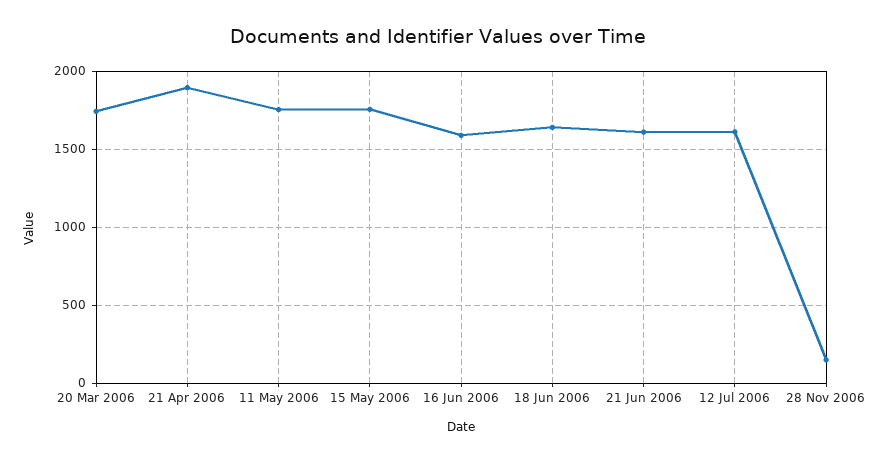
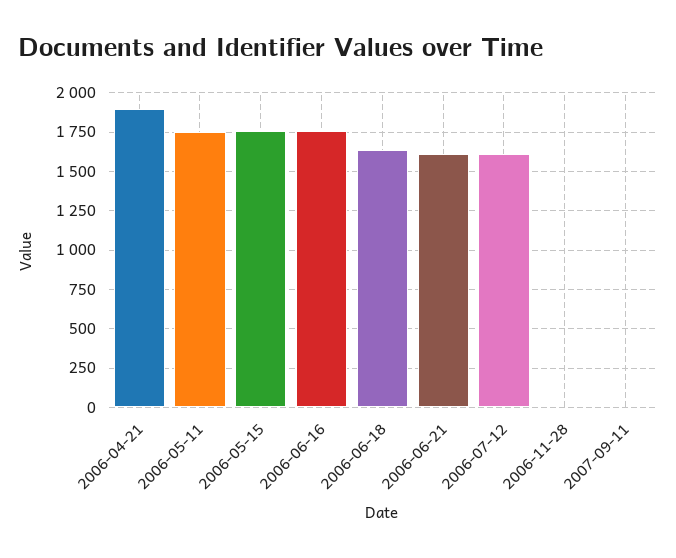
20 Mar 2006: 1750 -> none
16 Jun 2006: 1600 -> 1750
28 Nov 2006: 150 -> 0
2007-09-11: none -> 0

